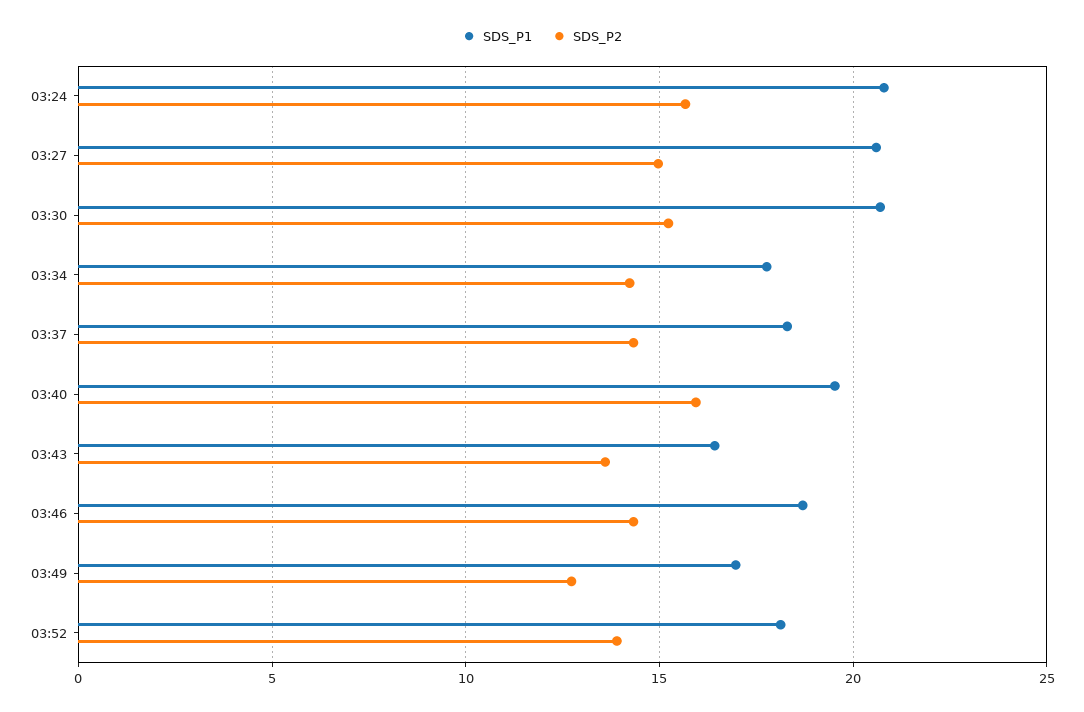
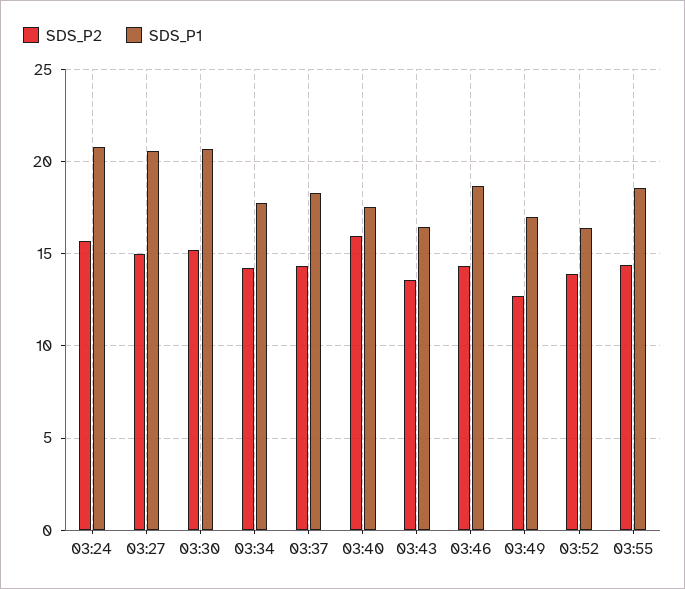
SDS_P1, 03:40: 19.5 -> 17.5
SDS_P1, 03:52: 18 -> 16.5
SDS_P2, 03:55: none -> 14.5
SDS_P1, 03:55: none -> 18.5

